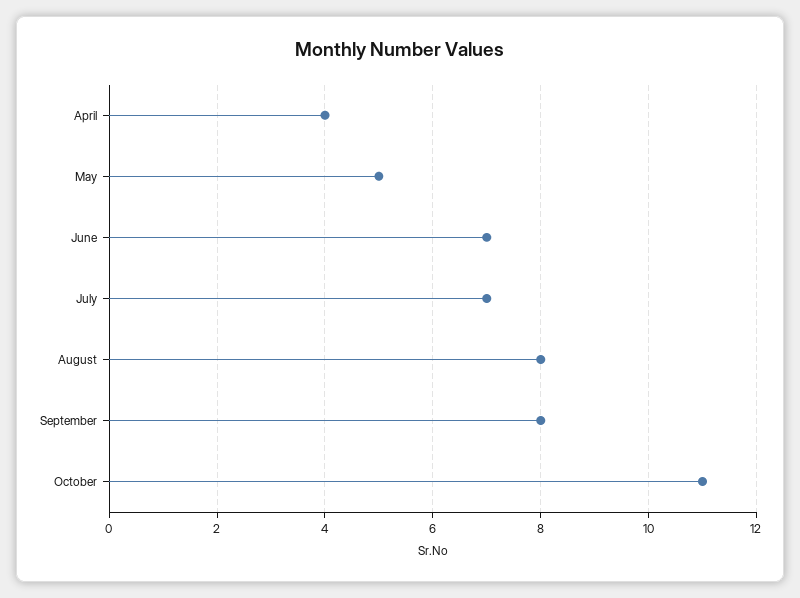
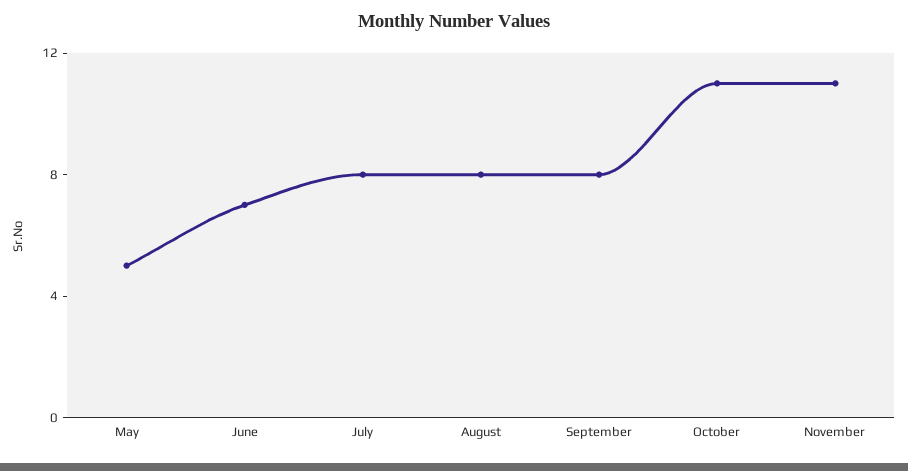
April: 4 -> none
July: 7 -> 8
November: none -> 11

